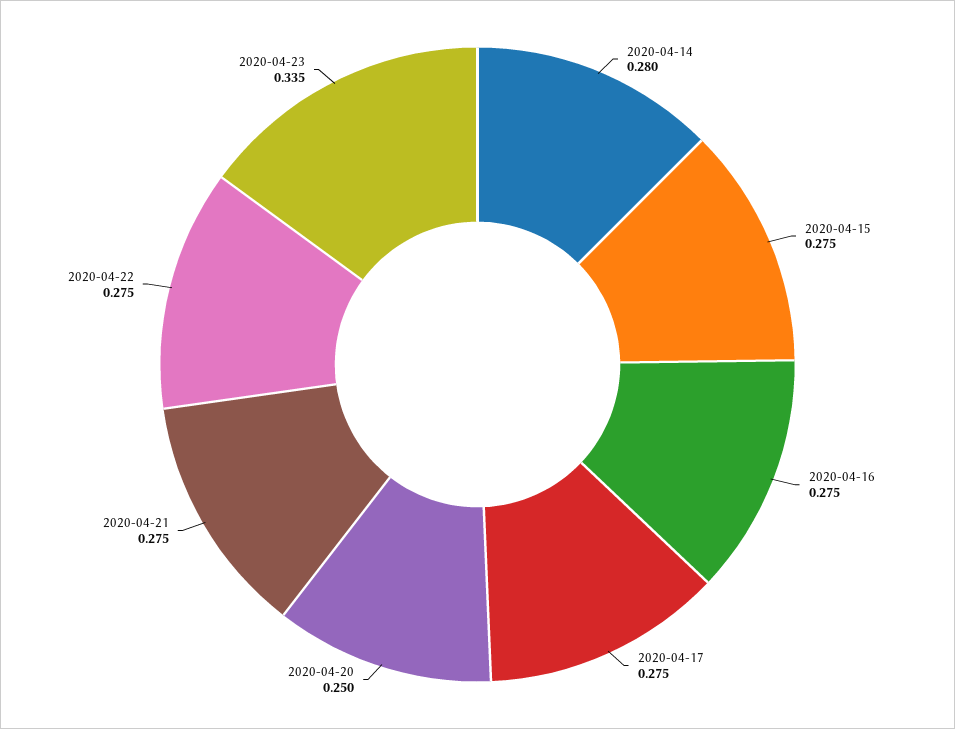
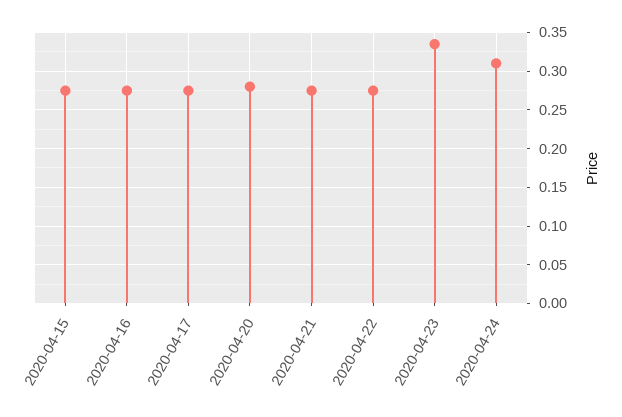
2020-04-14: 0.28 -> none
2020-04-20: 0.25 -> 0.28
2020-04-24: none -> 0.31

